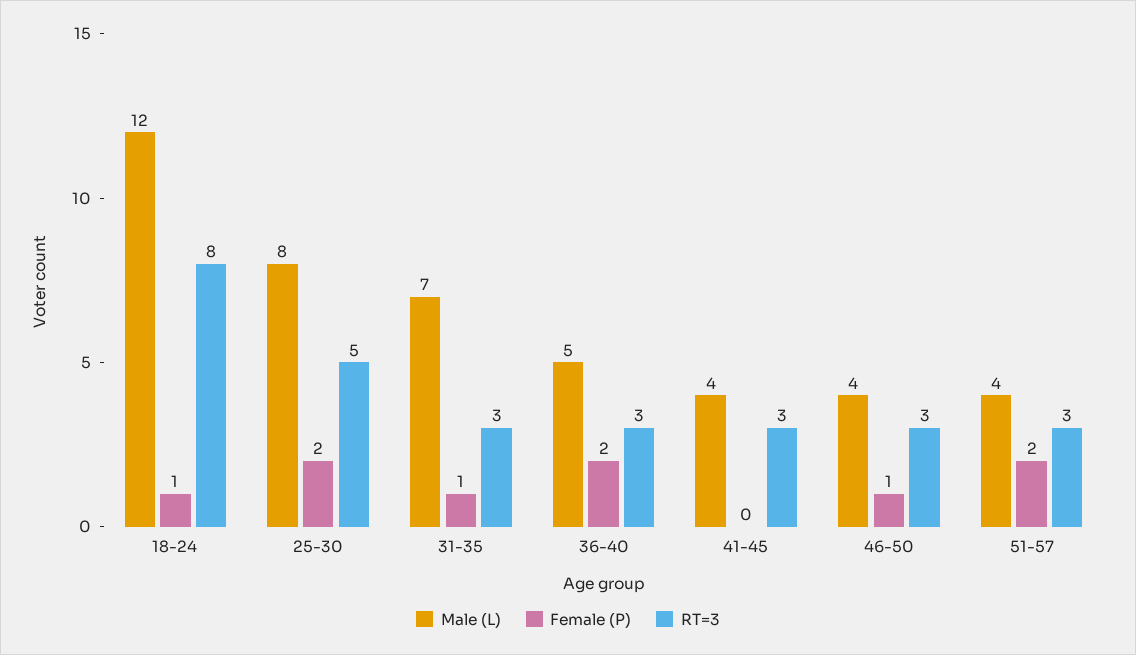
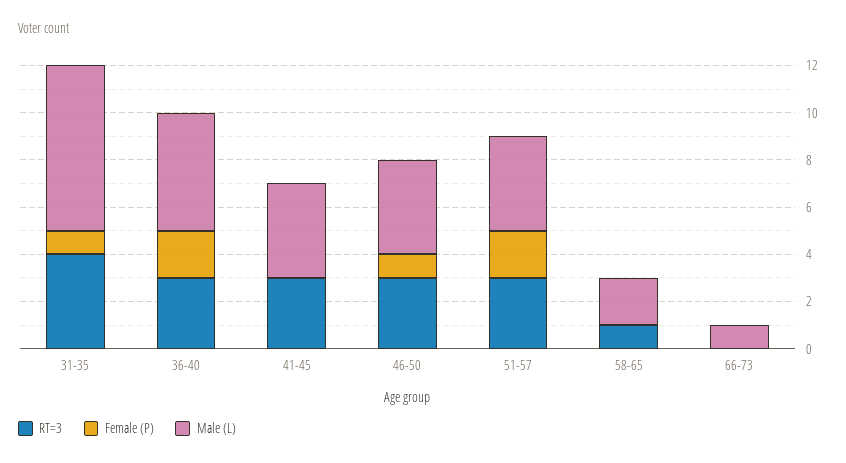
Male (L), 18-24: 12 -> none
Female (P), 18-24: 1 -> none
RT=3, 18-24: 8 -> none
Male (L), 25-30: 8 -> none
Female (P), 25-30: 2 -> none
RT=3, 25-30: 5 -> none
RT=3, 31-35: 3 -> 4
RT=3, 58-65: none -> 1
Female (P), 58-65: none -> 0
Male (L), 58-65: none -> 2
RT=3, 66-73: none -> 0
Female (P), 66-73: none -> 0
Male (L), 66-73: none -> 1

